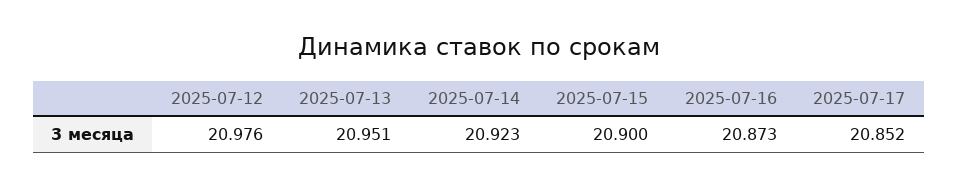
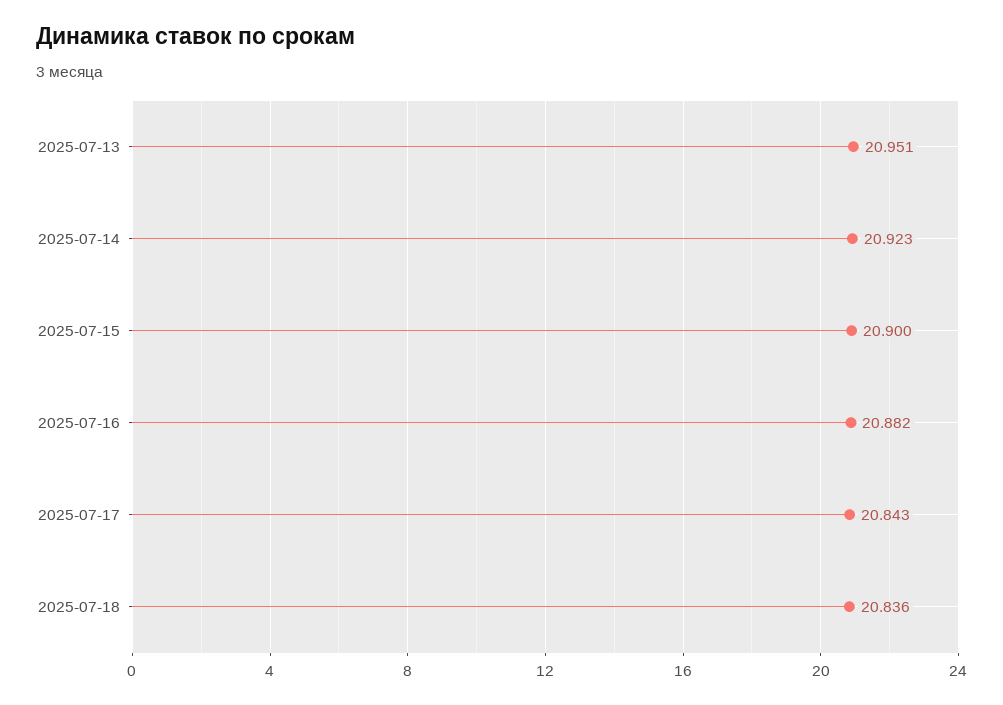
2025-07-12: 20.976 -> none
2025-07-16: 20.873 -> 20.882
2025-07-17: 20.852 -> 20.843
2025-07-18: none -> 20.836

